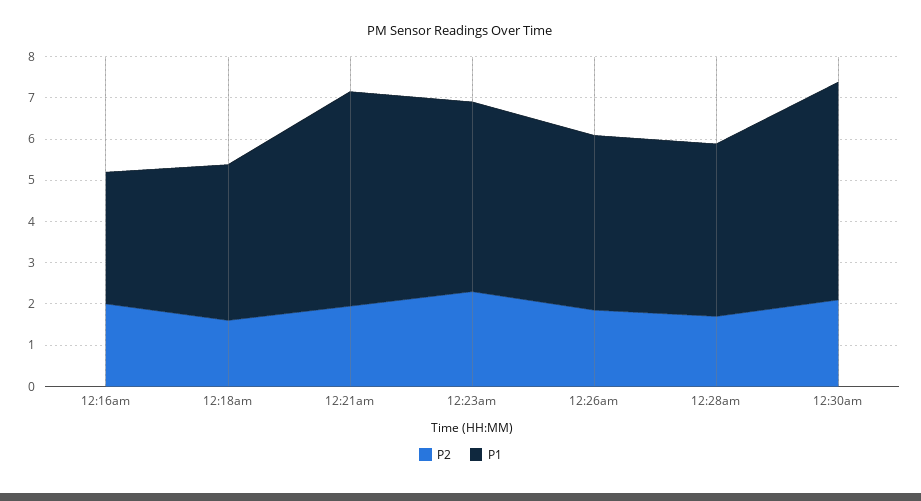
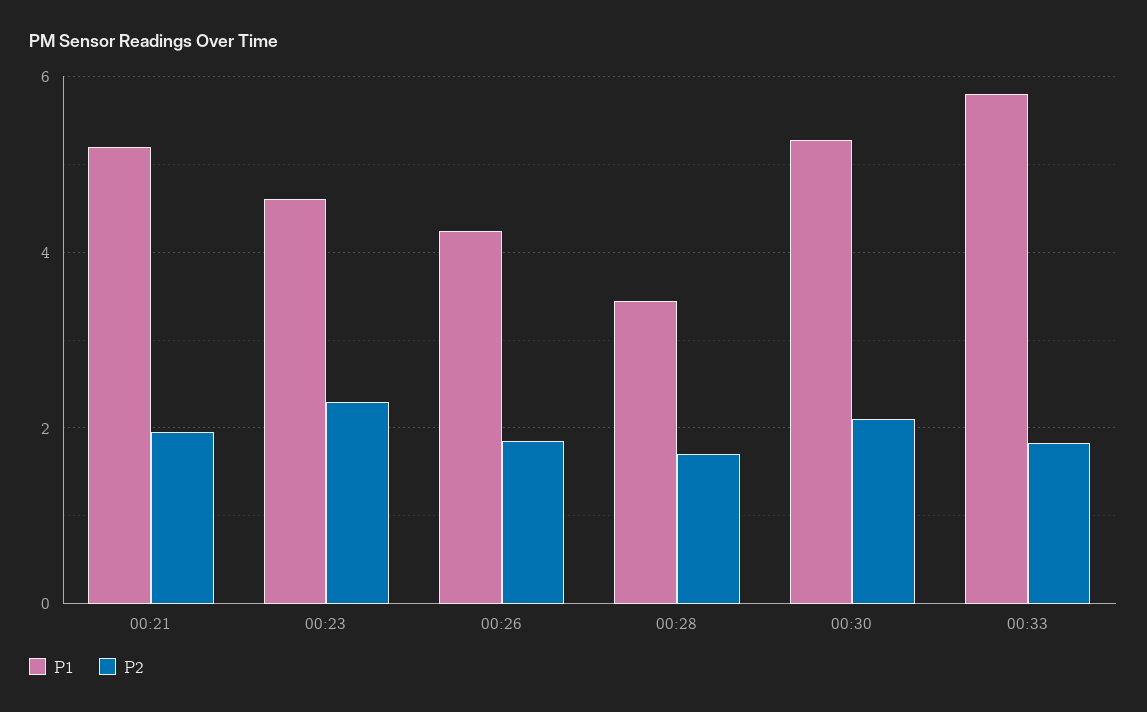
P2, 12:16am: 2 -> none
P1, 12:16am: 3.2 -> none
P2, 12:18am: 1.6 -> none
P1, 12:18am: 3.8 -> none
P1, 12:28am: 4.2 -> 3.4
P1, 00:33: none -> 5.8
P2, 00:33: none -> 1.8

